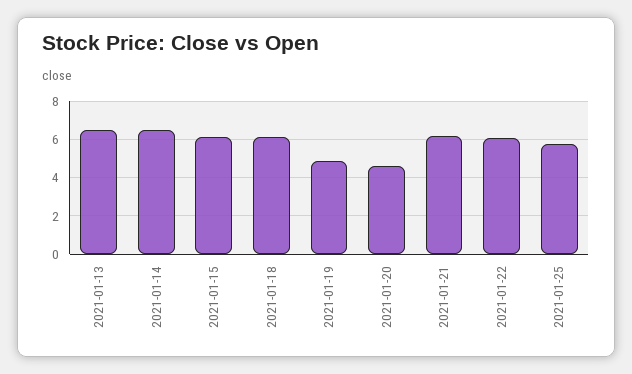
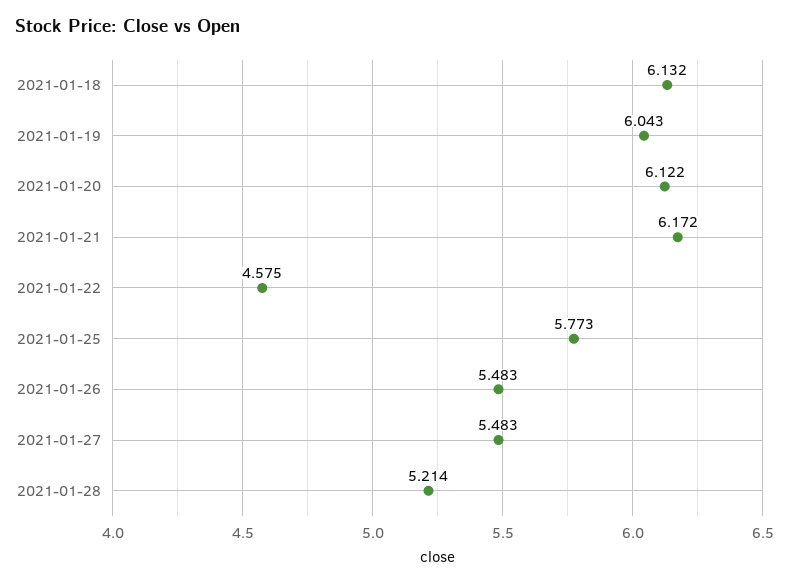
2021-01-13: 6.5 -> none
2021-01-14: 6.5 -> none
2021-01-15: 6 -> none
2021-01-19: 5 -> 6.043
2021-01-20: 4.5 -> 6.122
2021-01-22: 6 -> 4.575
2021-01-26: none -> 5.483
2021-01-27: none -> 5.483
2021-01-28: none -> 5.214

